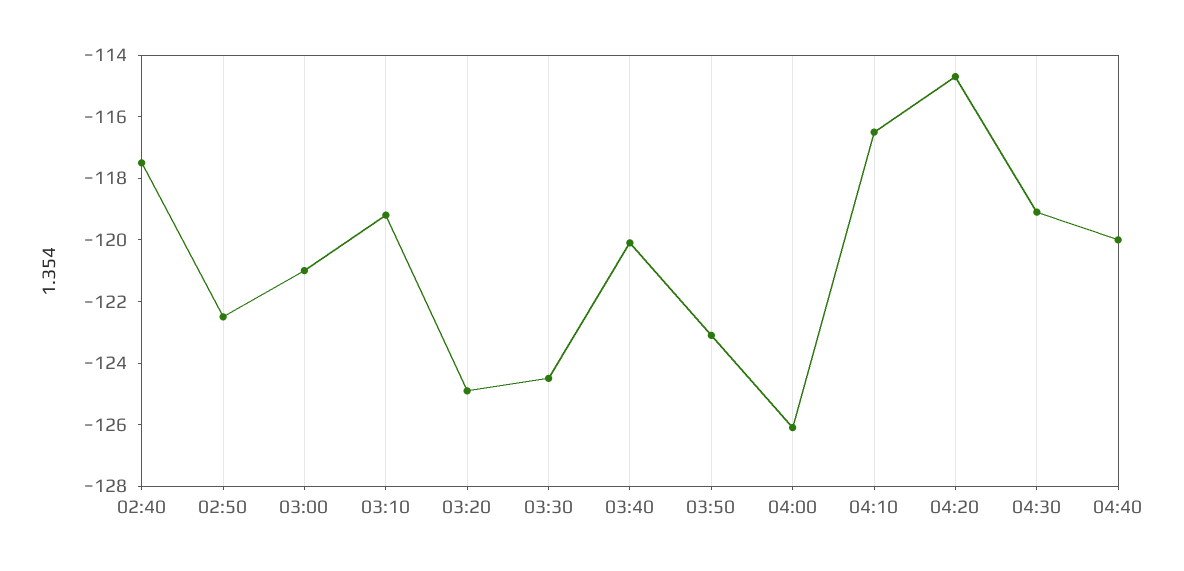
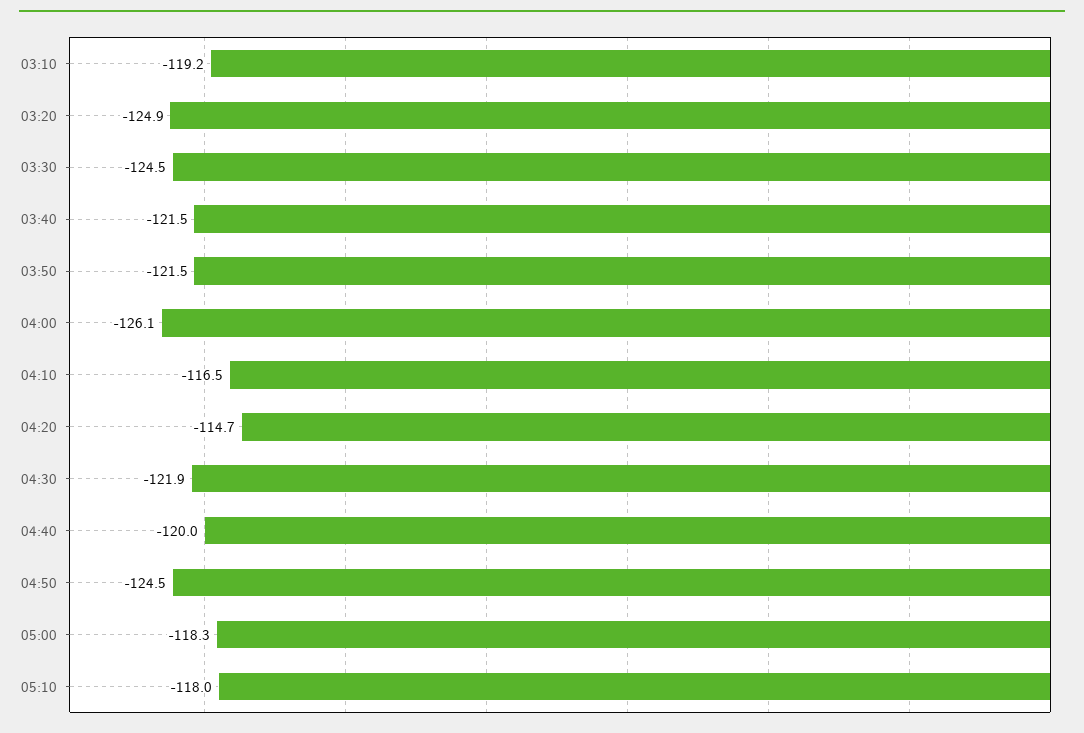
02:40: -117.5 -> none
02:50: -122.5 -> none
03:00: -121 -> none
03:40: -120 -> -121.5
03:50: -123 -> -121.5
04:30: -119 -> -121.9
04:50: none -> -124.5
05:00: none -> -118.3
05:10: none -> -118

